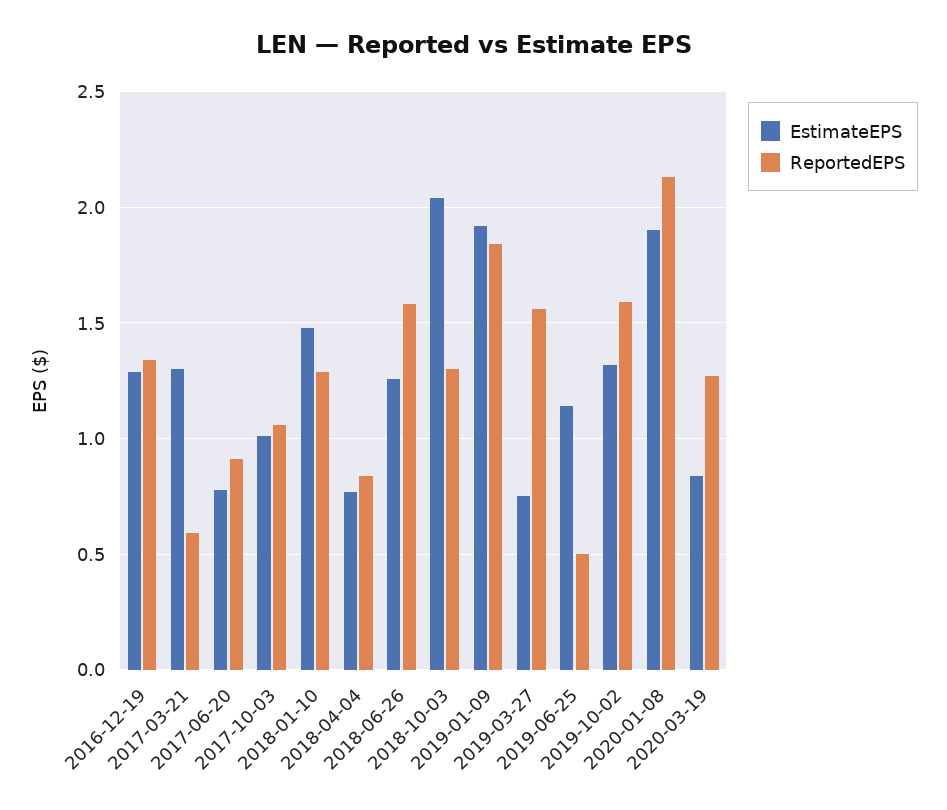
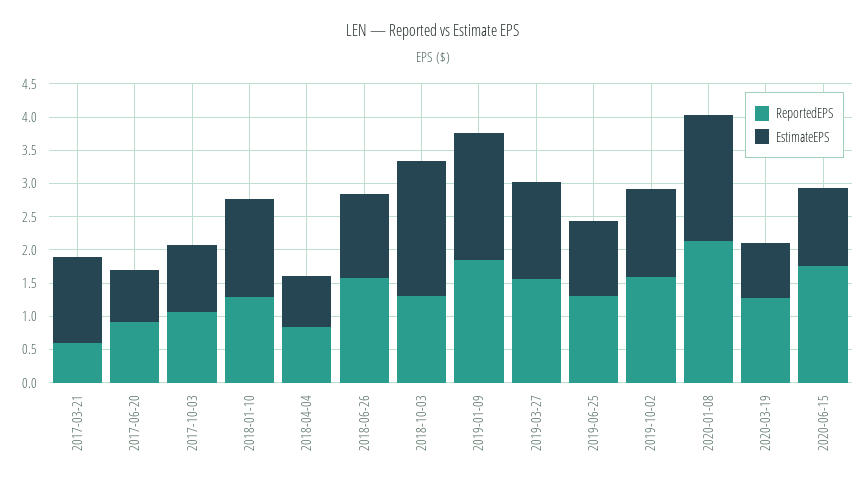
EstimateEPS, 2016-12-19: 1.3 -> none
ReportedEPS, 2016-12-19: 1.35 -> none
EstimateEPS, 2019-03-27: 0.75 -> 1.5
ReportedEPS, 2019-06-25: 0.5 -> 1.25
ReportedEPS, 2020-06-15: none -> 1.75
EstimateEPS, 2020-06-15: none -> 1.25

